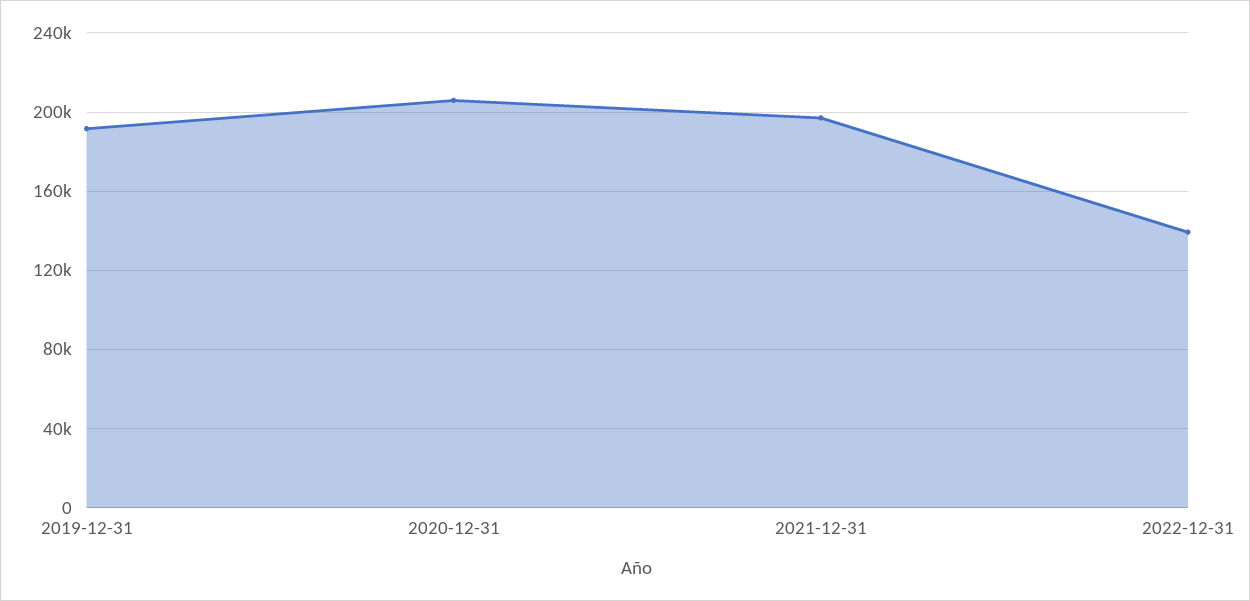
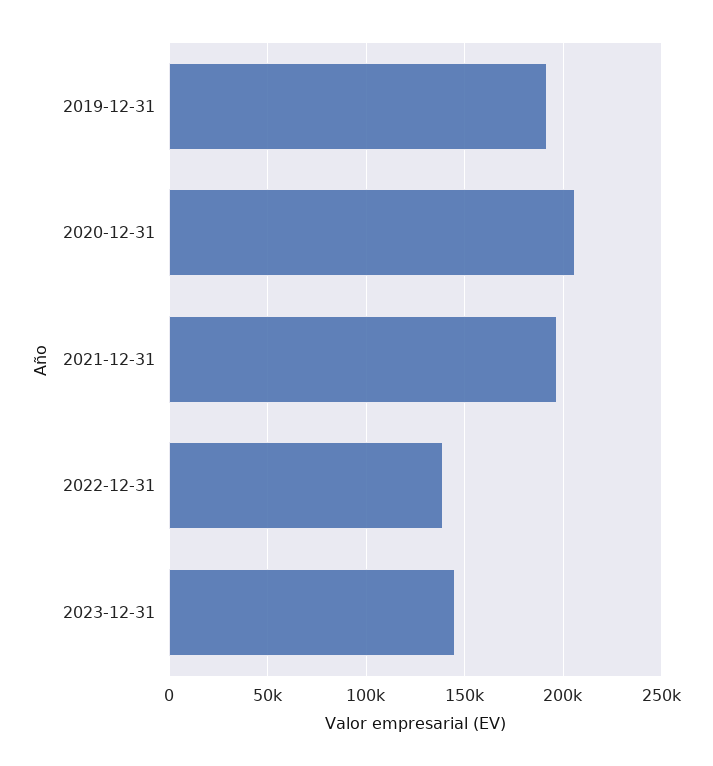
2023-12-31: none -> 145000

